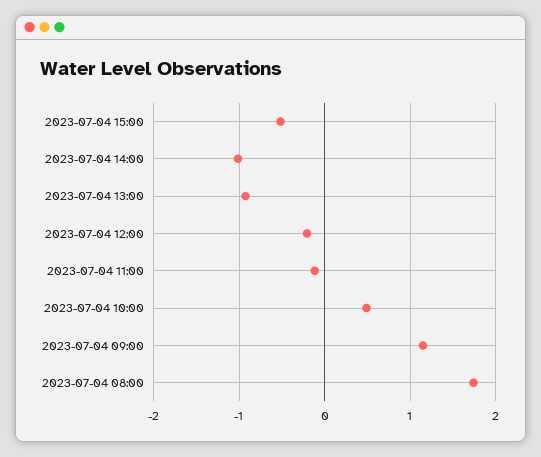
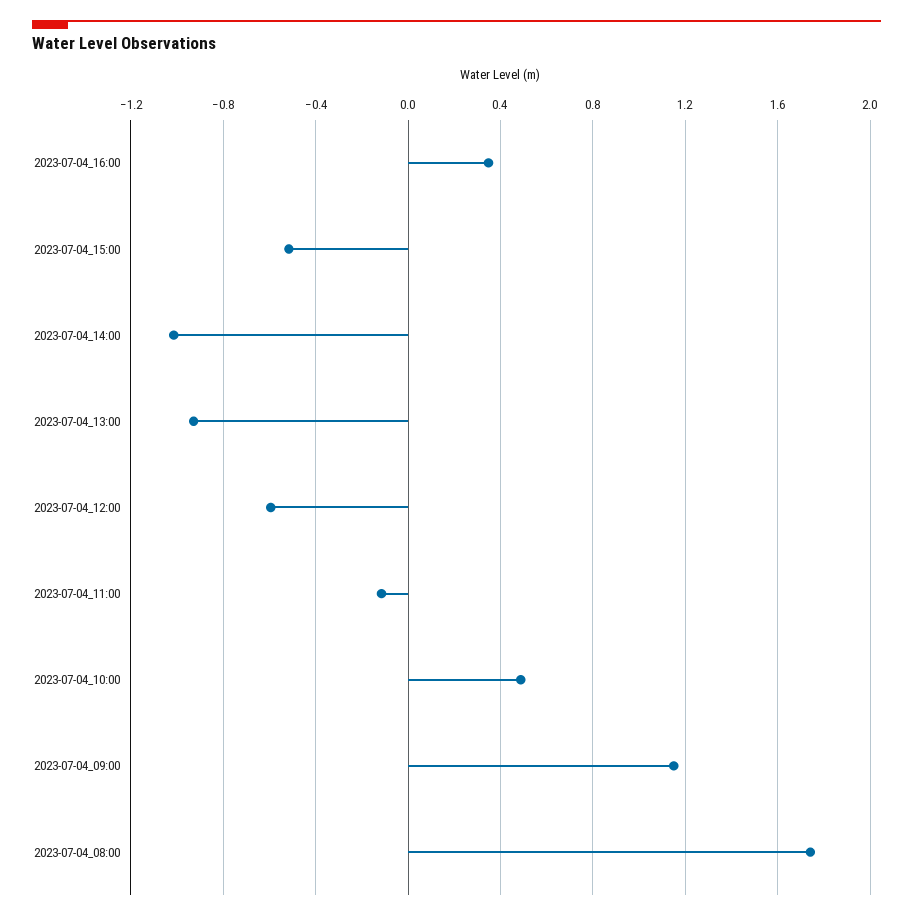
2023-07-04 12:00: -0.2 -> -0.6
2023-07-04_16:00: none -> 0.35

